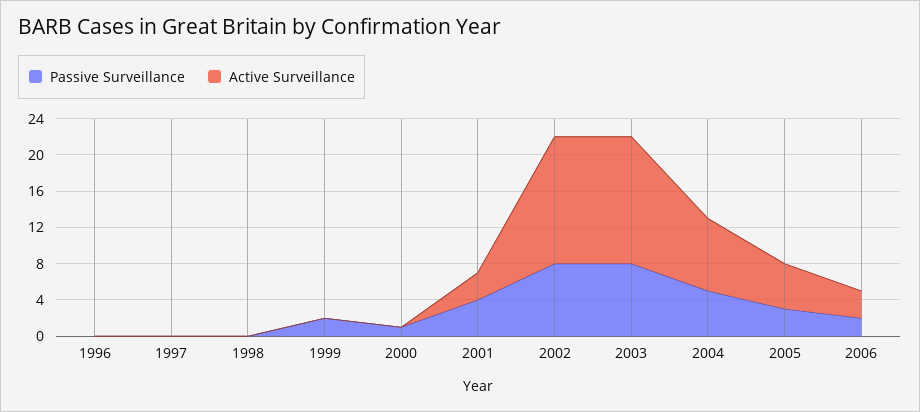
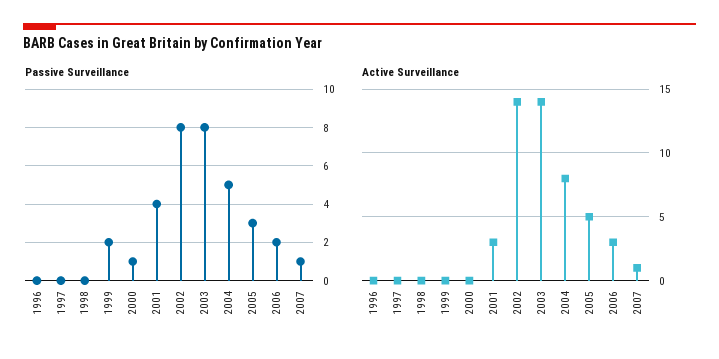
Passive Surveillance, 2007: none -> 1
Active Surveillance, 2007: none -> 1

